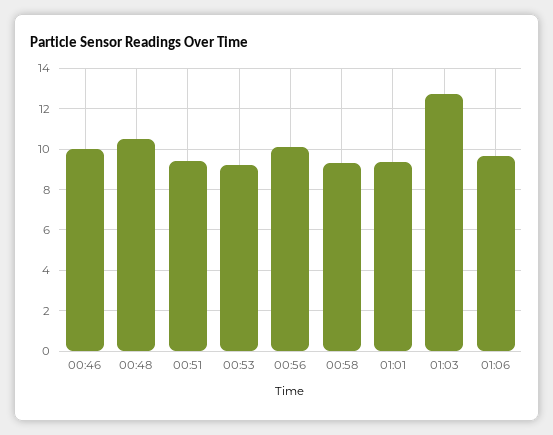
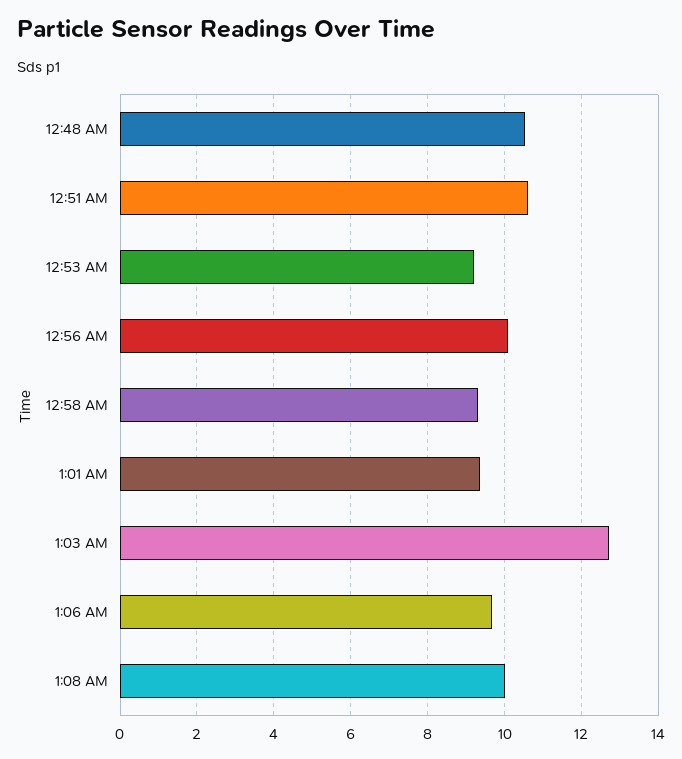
00:46: 10 -> none
00:51: 9.5 -> 10.6
1:08 AM: none -> 10

